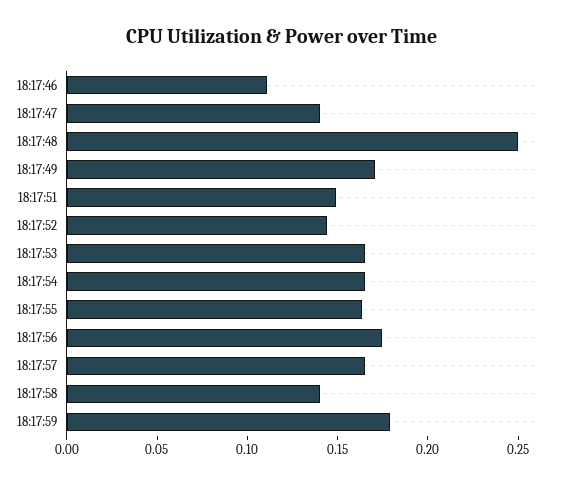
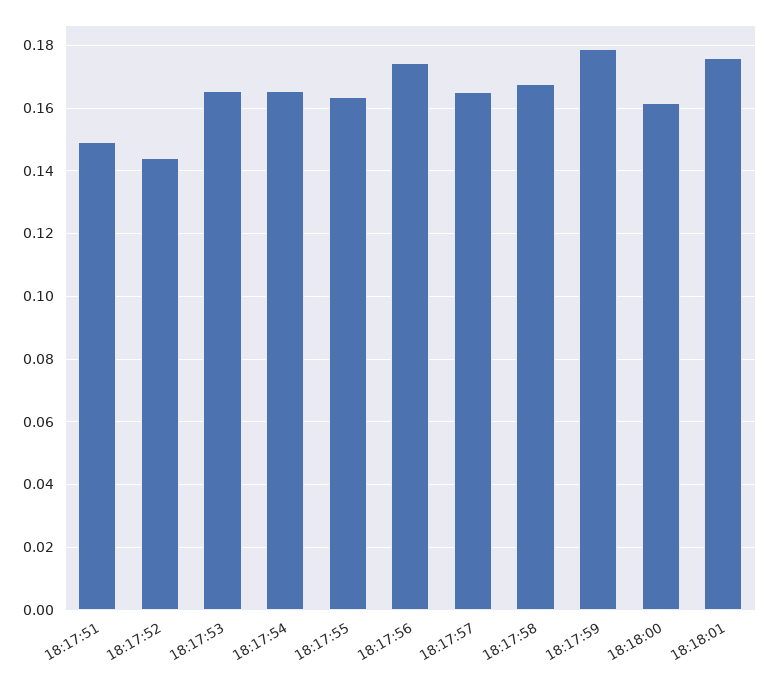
18:17:46: 0.11 -> none
18:17:47: 0.14 -> none
18:17:48: 0.25 -> none
18:17:49: 0.17 -> none
18:17:58: 0.14 -> 0.168
18:18:00: none -> 0.162
18:18:01: none -> 0.176

